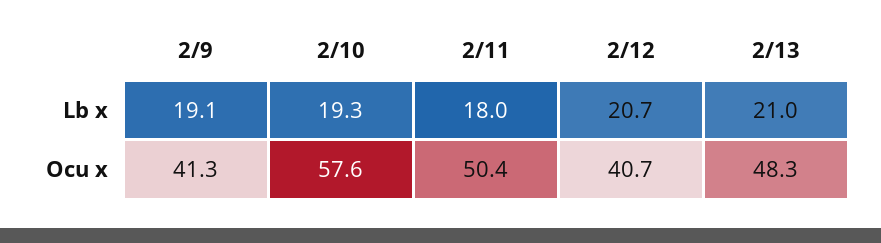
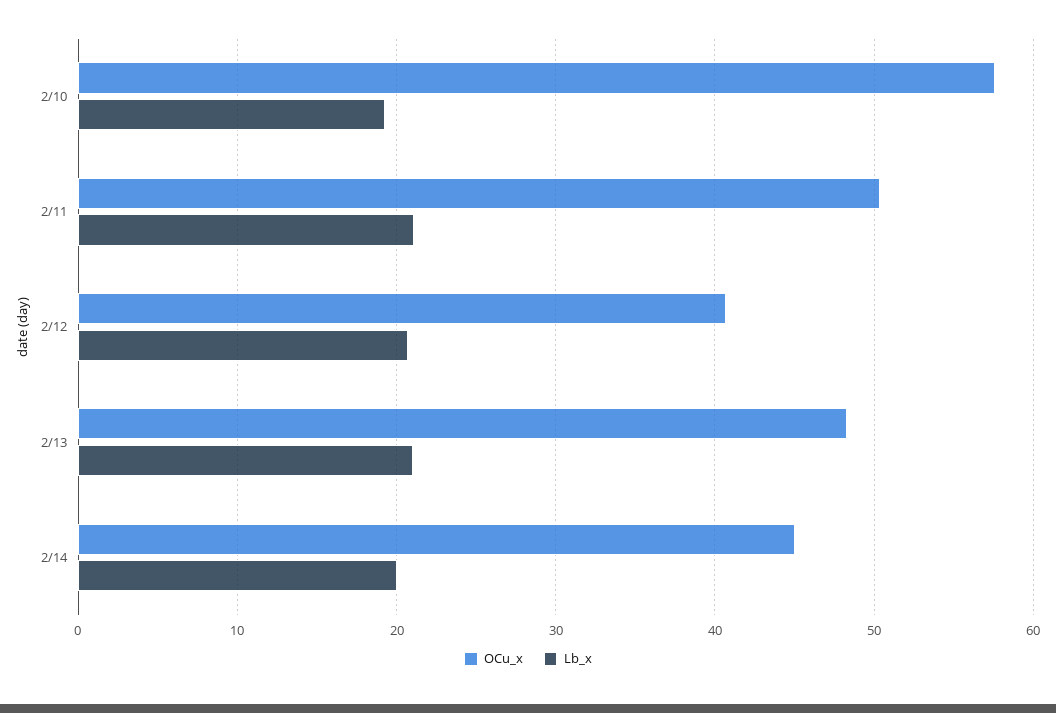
Lb x, 2/9: 19.1 -> none
Lb x, 2/11: 18 -> 21
Ocu x, 2/9: 41.3 -> none
Ocu x, 2/14: none -> 45
Lb x, 2/14: none -> 20

